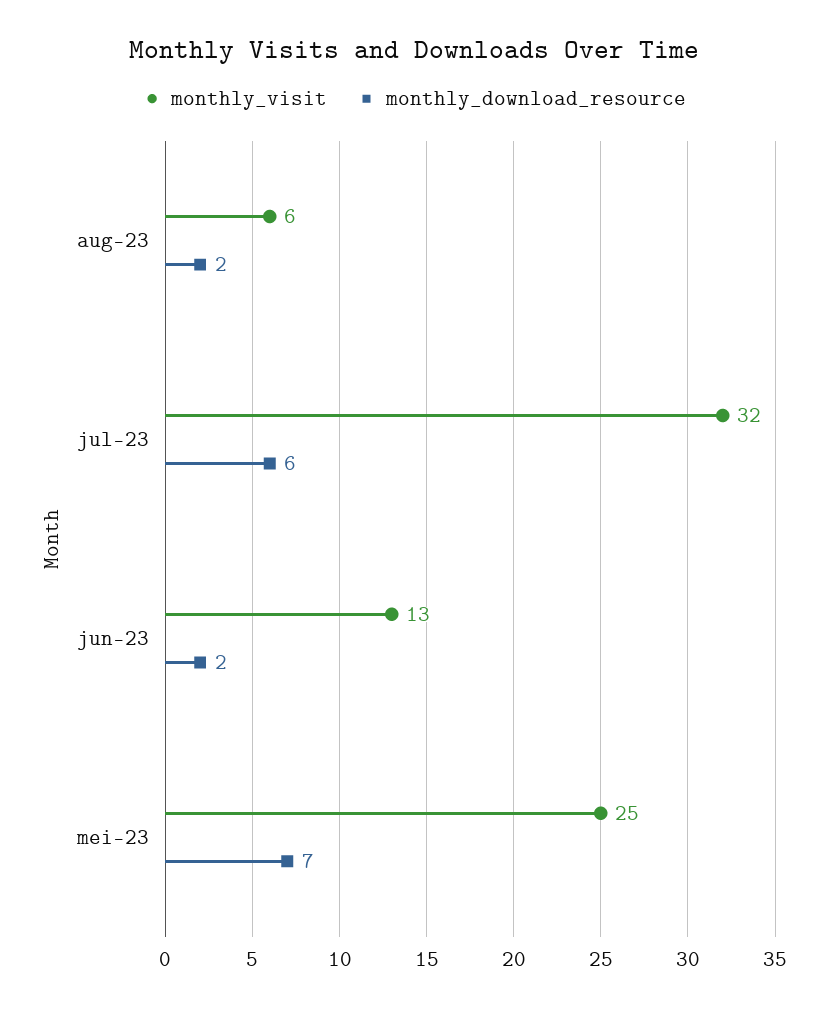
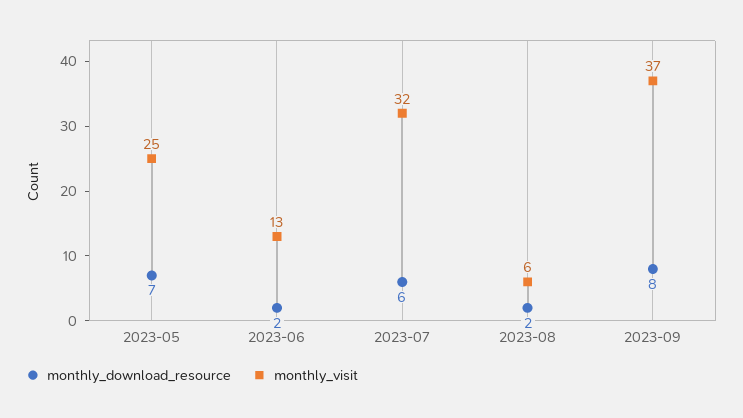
monthly_download_resource, 2023-09: none -> 8
monthly_visit, 2023-09: none -> 37

